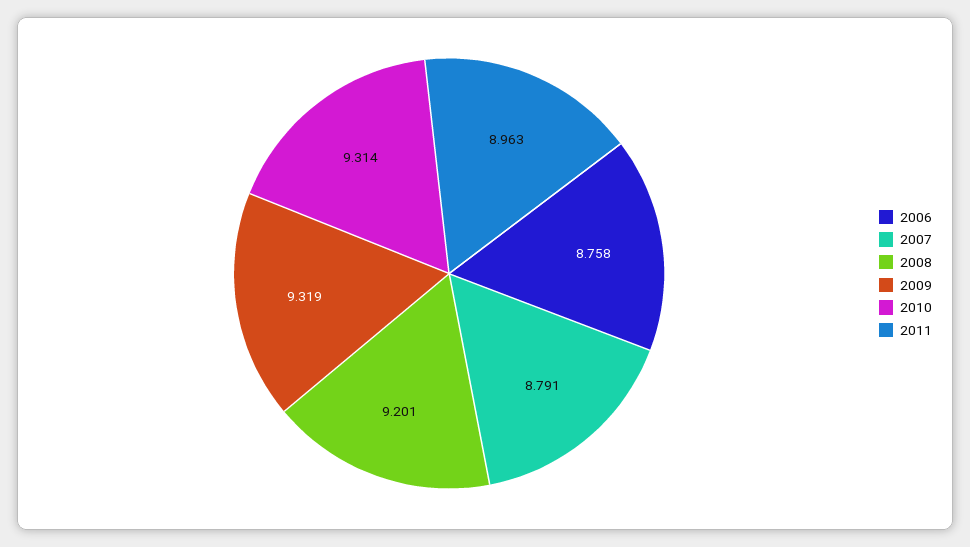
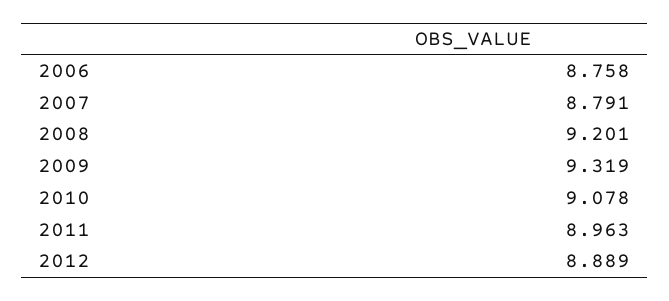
2010: 9.314 -> 9.078
2012: none -> 8.889

